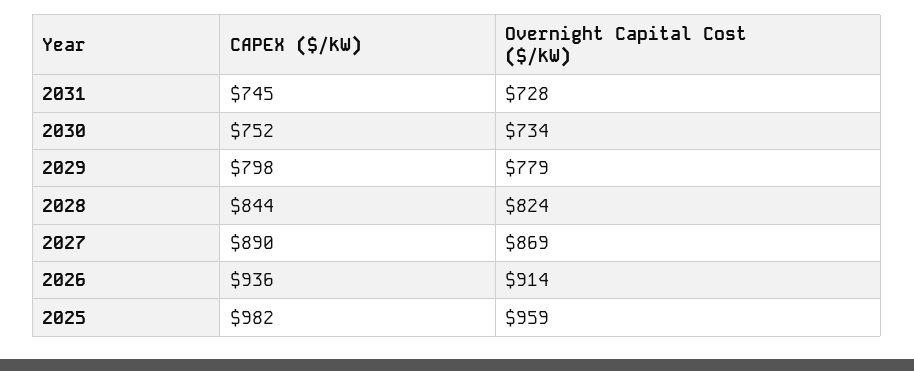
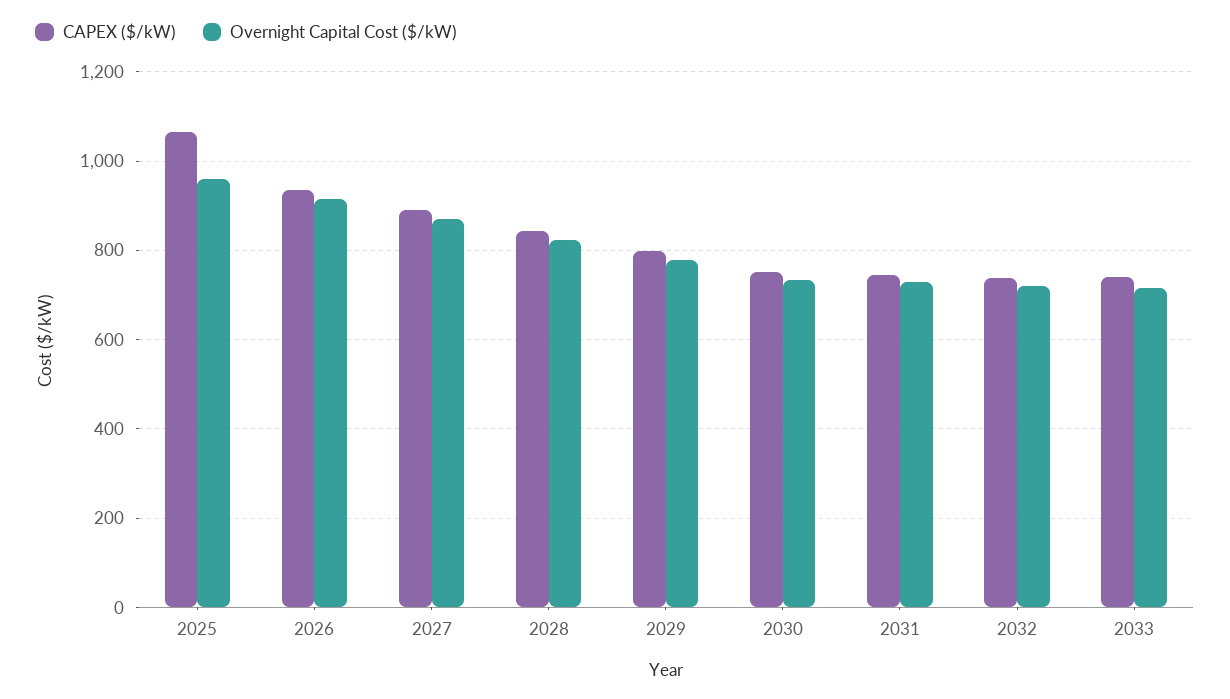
CAPEX ($/kW), 2025: 982 -> 1060
CAPEX ($/kW), 2032: none -> 740
Overnight Capital Cost ($/kW), 2032: none -> 720
CAPEX ($/kW), 2033: none -> 740
Overnight Capital Cost ($/kW), 2033: none -> 720

